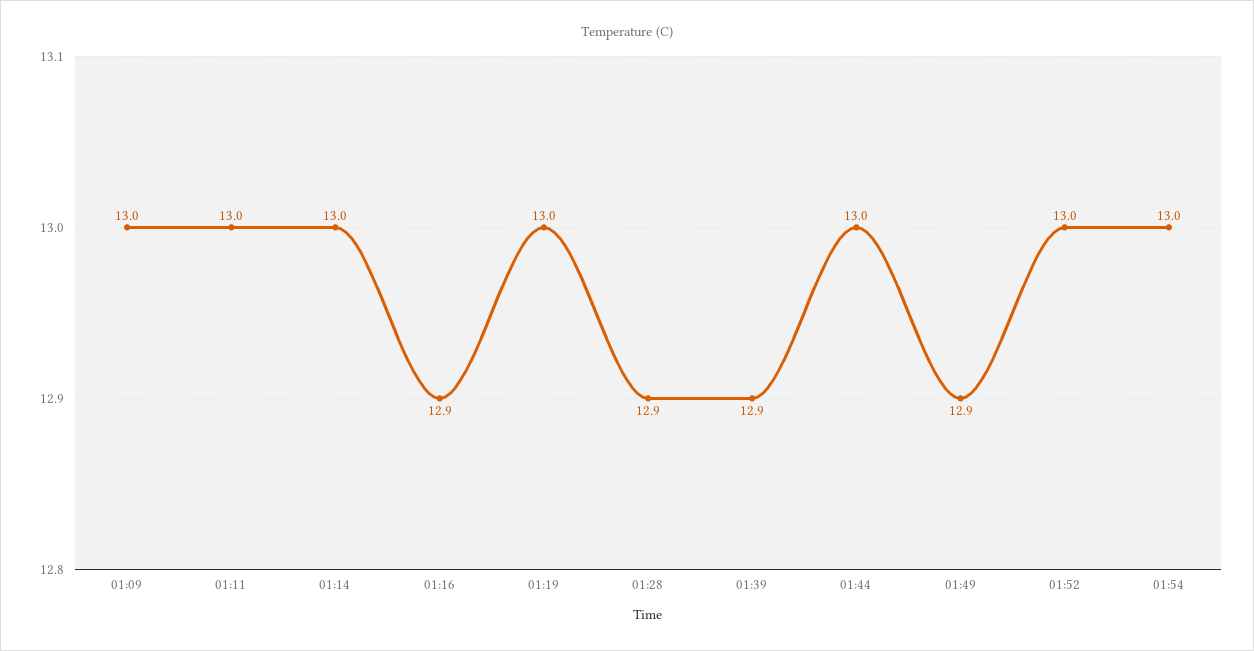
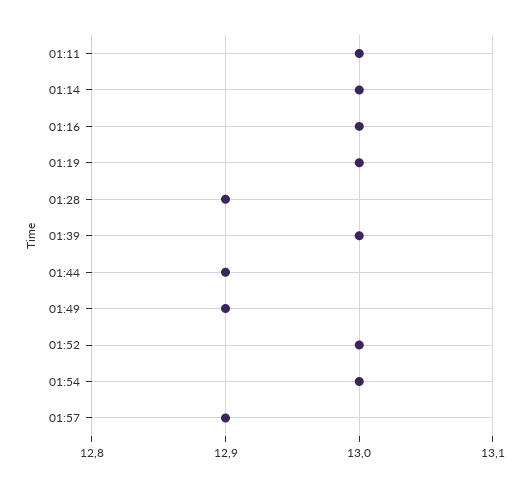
01:09: 13 -> none
01:16: 12.9 -> 13
01:39: 12.9 -> 13
01:44: 13 -> 12.9
01:57: none -> 12.9

